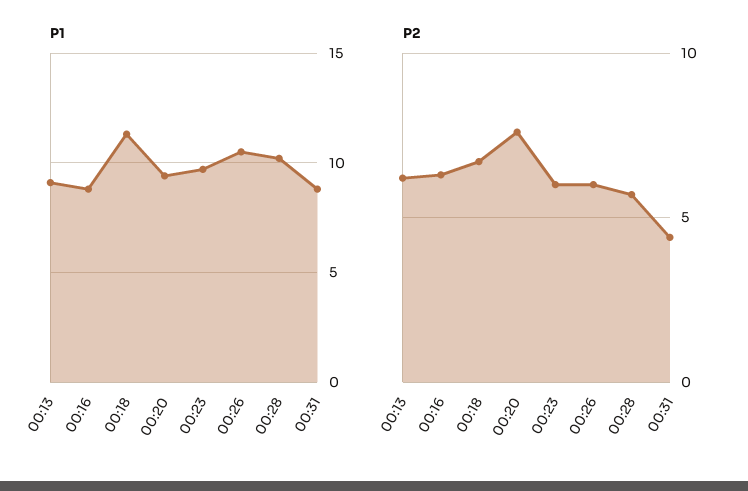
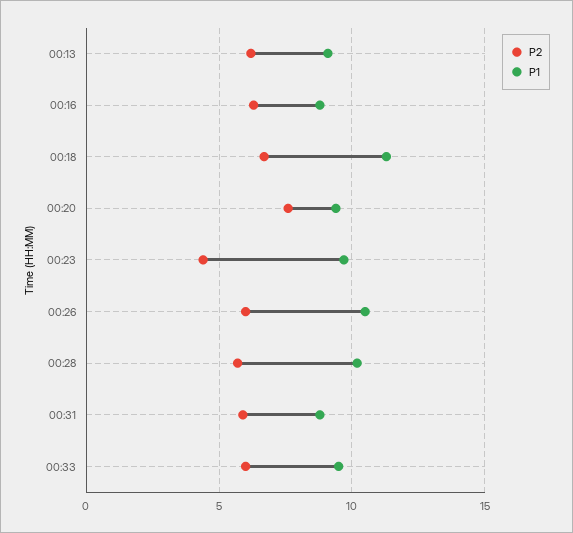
P2, 00:23: 6 -> 4.5
P2, 00:31: 4.5 -> 6
P2, 00:33: none -> 6
P1, 00:33: none -> 9.5

